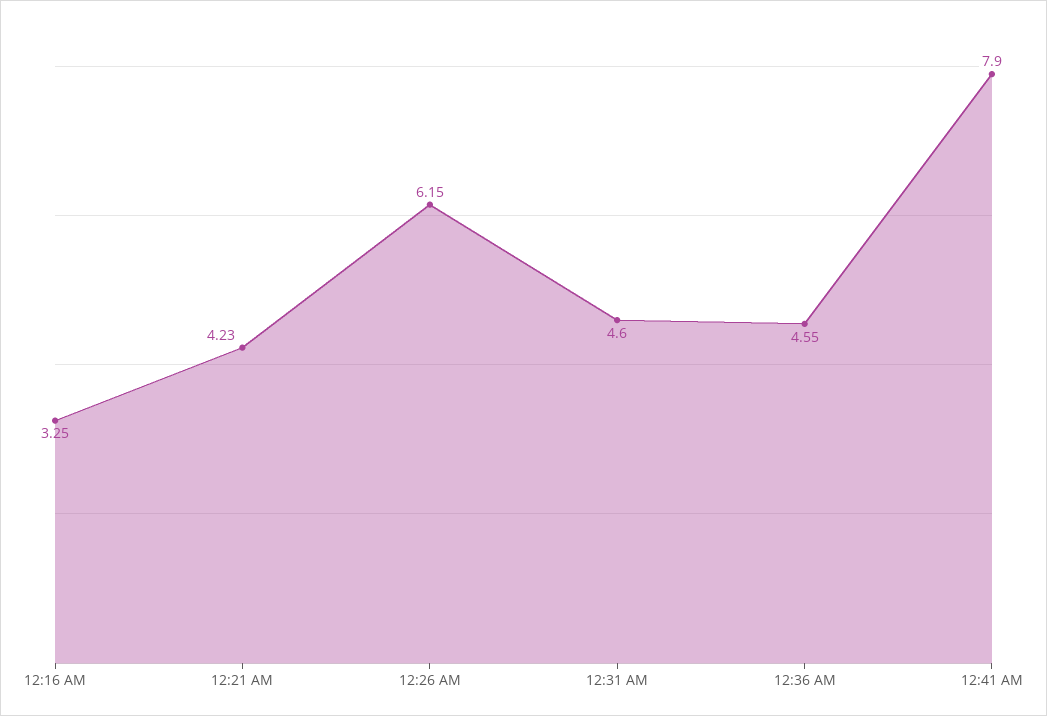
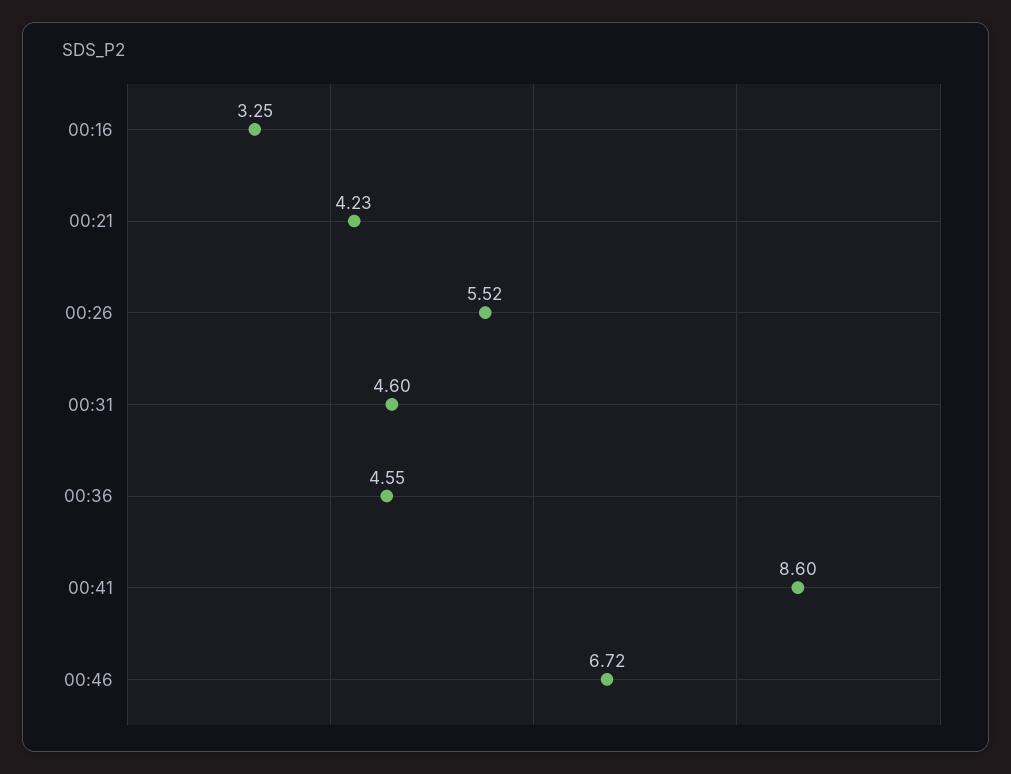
12:26 AM: 6.15 -> 5.52
12:41 AM: 7.9 -> 8.6
00:46: none -> 6.72

